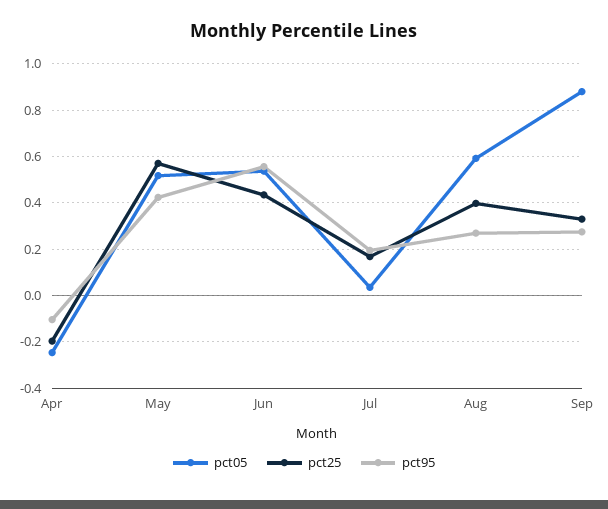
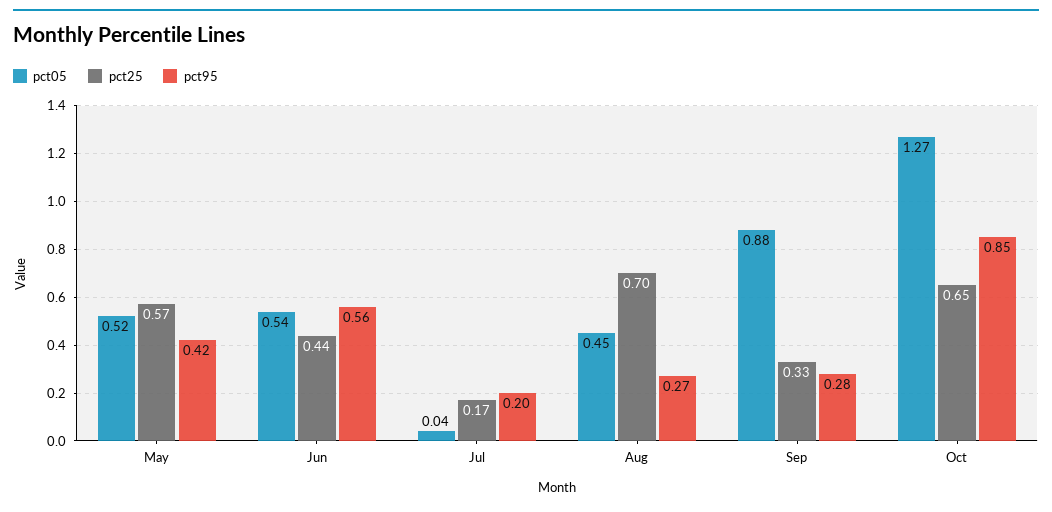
pct05, Apr: -0.25 -> none
pct25, Apr: -0.2 -> none
pct95, Apr: -0.1 -> none
pct05, Aug: 0.6 -> 0.45
pct25, Aug: 0.4 -> 0.7
pct05, Oct: none -> 1.27
pct25, Oct: none -> 0.65
pct95, Oct: none -> 0.85

